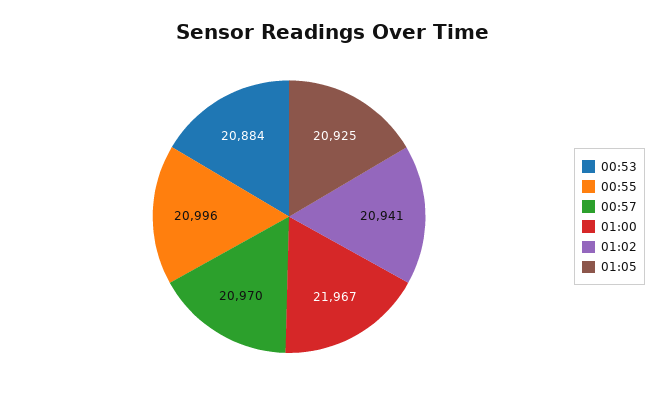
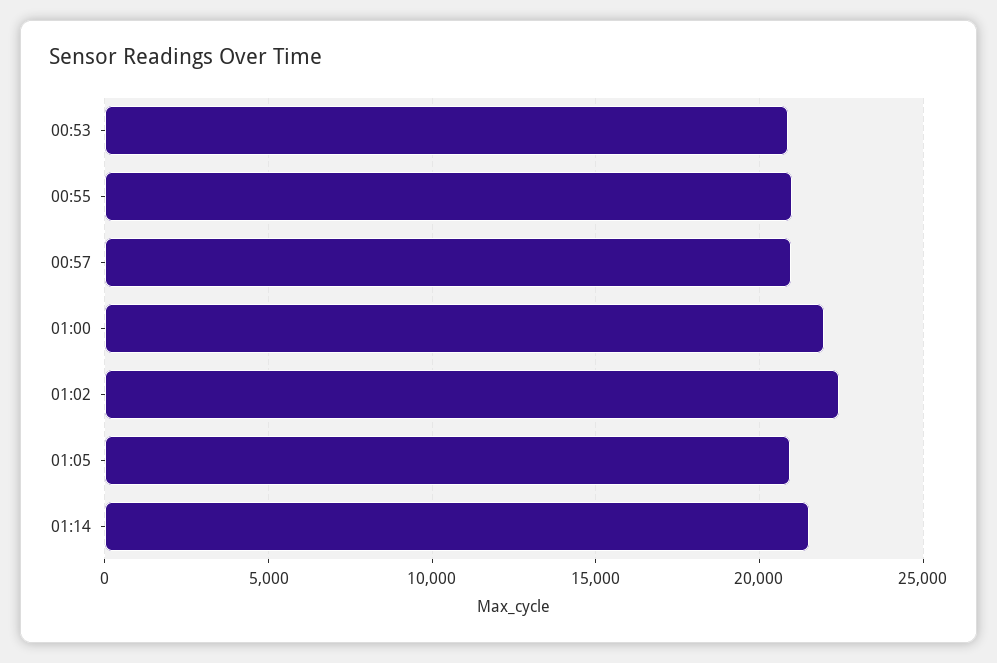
01:02: 20941 -> 22500
01:14: none -> 21500

